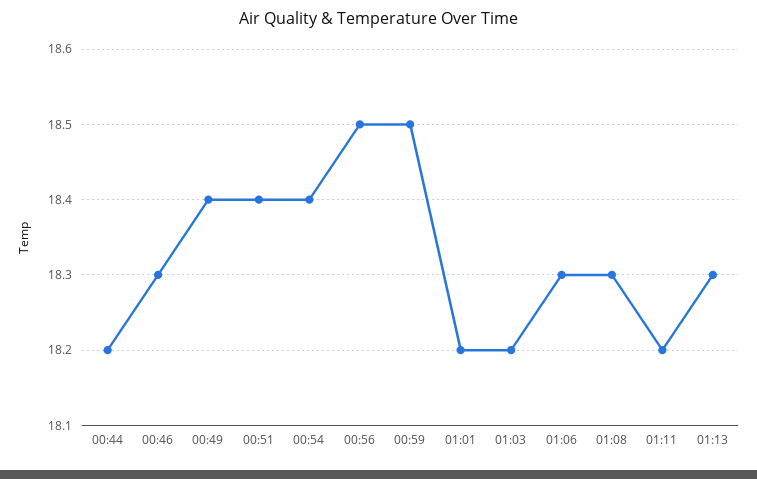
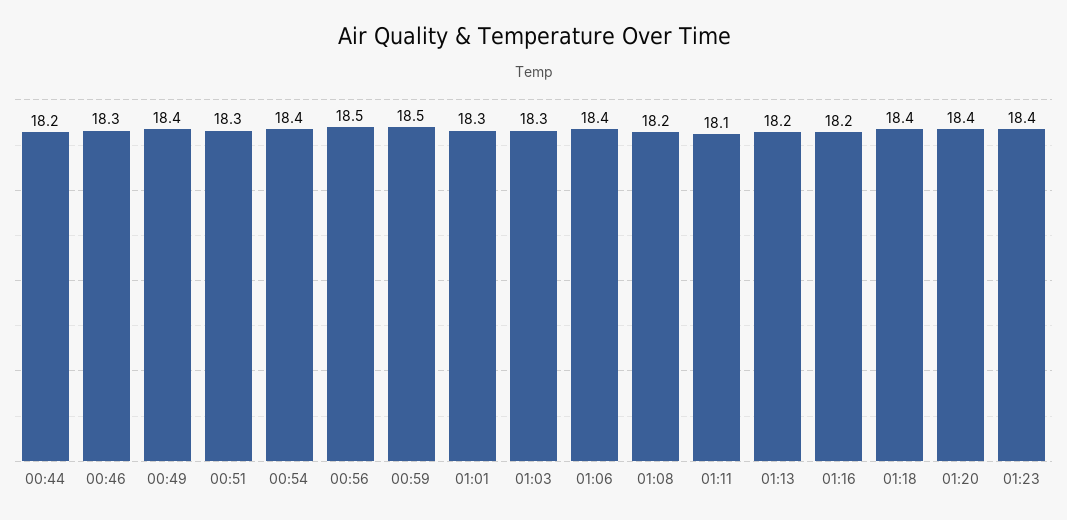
00:51: 18.4 -> 18.3
01:01: 18.2 -> 18.3
01:03: 18.2 -> 18.3
01:06: 18.3 -> 18.4
01:08: 18.3 -> 18.2
01:11: 18.2 -> 18.1
01:13: 18.3 -> 18.2
01:16: none -> 18.2
01:18: none -> 18.4
01:20: none -> 18.4
01:23: none -> 18.4

